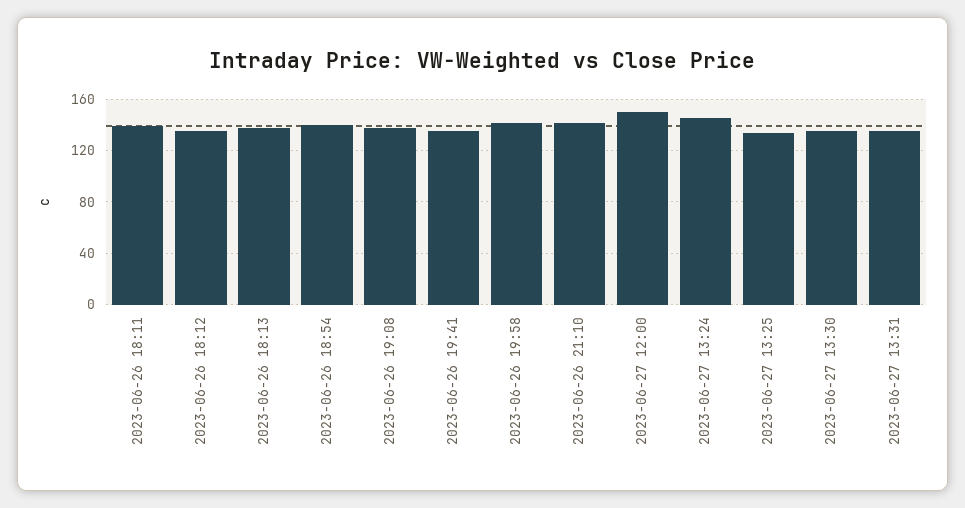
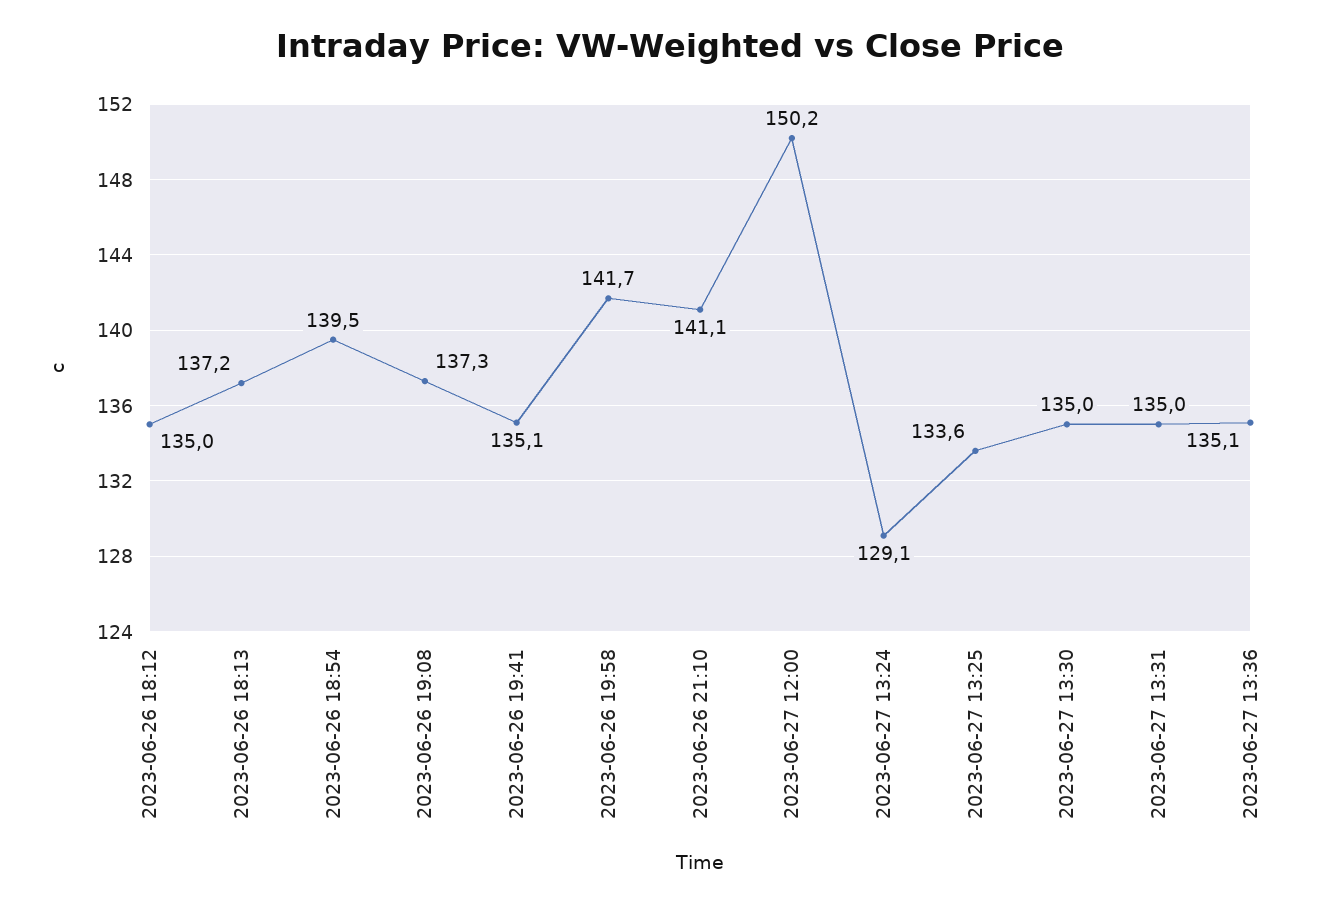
2023-06-26 18:11: 140 -> none
2023-06-27 13:24: 145 -> 129.1
2023-06-27 13:36: none -> 135.1

